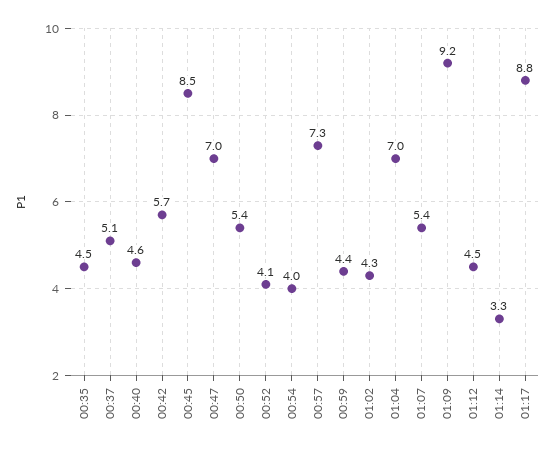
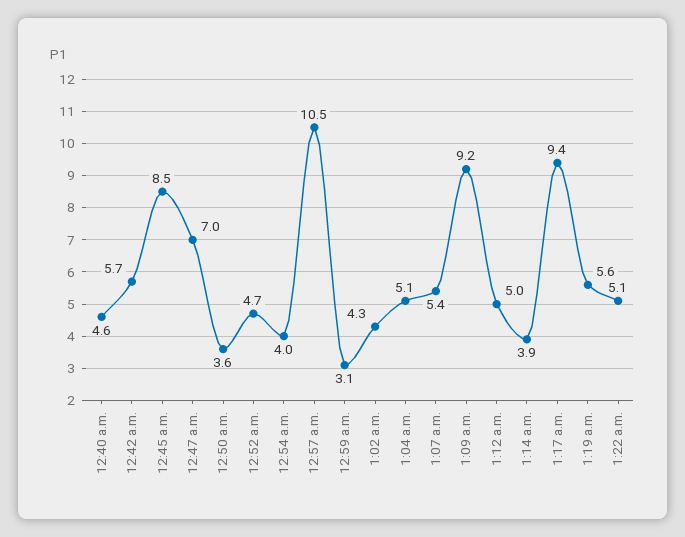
00:35: 4.5 -> none
00:37: 5.1 -> none
00:50: 5.4 -> 3.6
00:52: 4.1 -> 4.7
00:57: 7.3 -> 10.5
00:59: 4.4 -> 3.1
01:04: 7 -> 5.1
01:12: 4.5 -> 5
01:14: 3.3 -> 3.9
01:17: 8.8 -> 9.4
1:19 a.m.: none -> 5.6
1:22 a.m.: none -> 5.1

